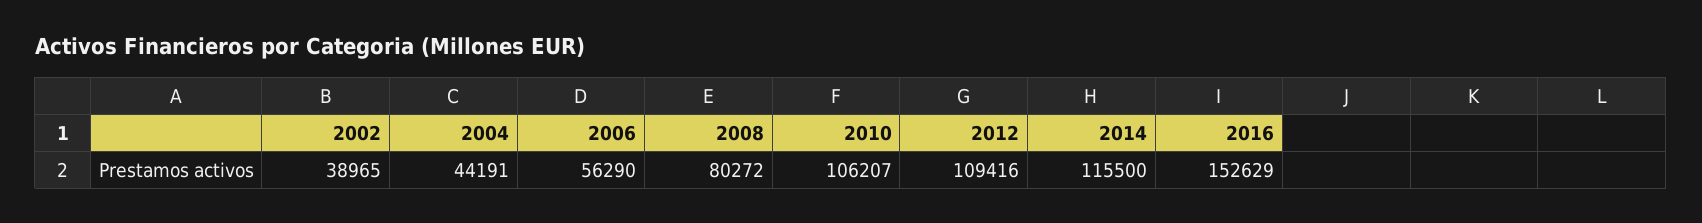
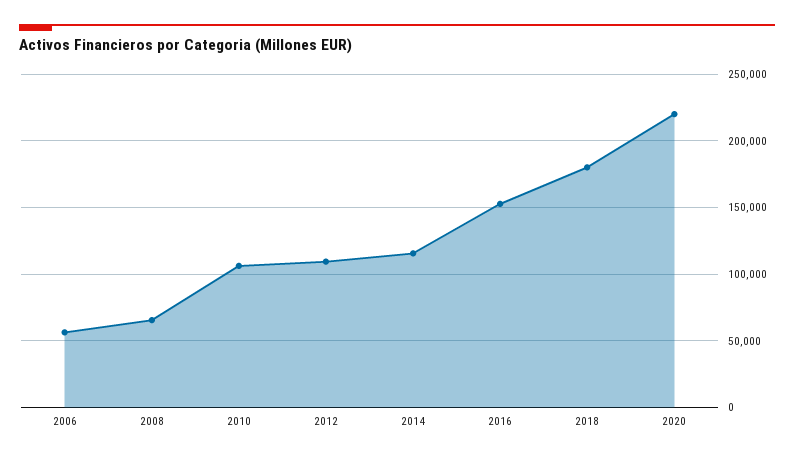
2002: 38965 -> none
2004: 44191 -> none
2008: 80272 -> 65000
2018: none -> 180000
2020: none -> 220000

